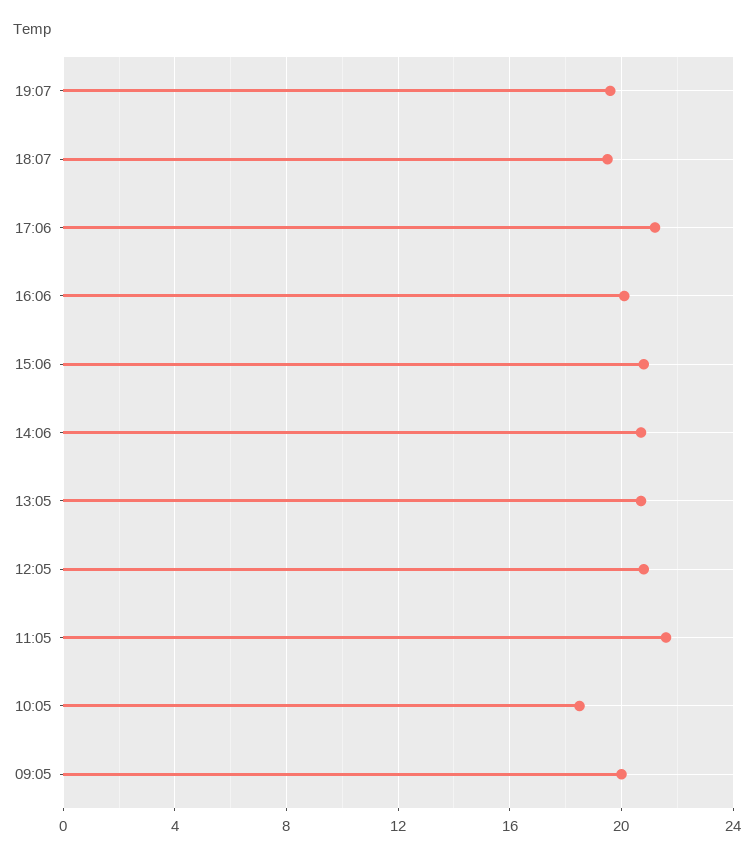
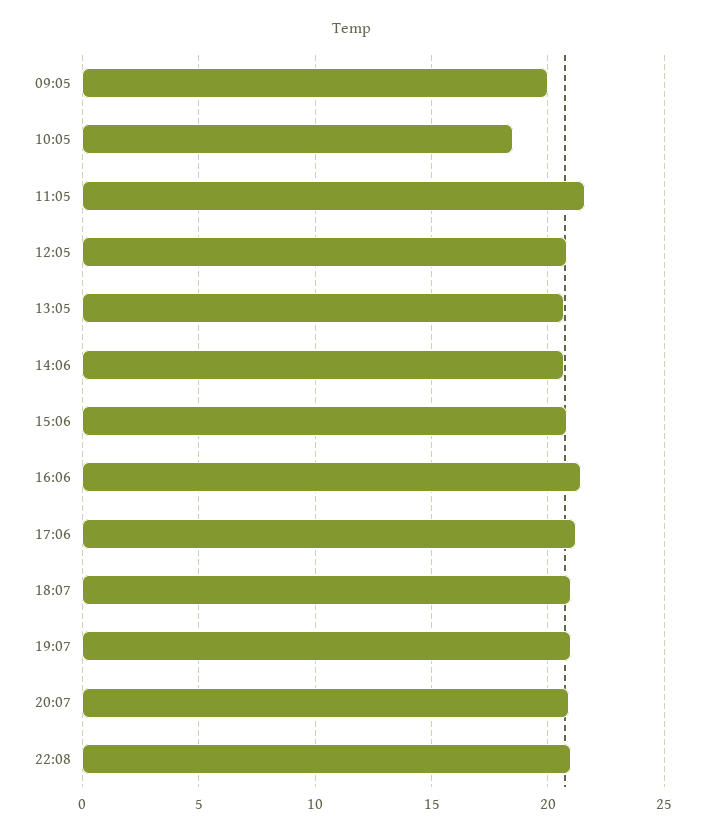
19:07: 19.5 -> 21
18:07: 19.5 -> 21
16:06: 20 -> 21.5
20:07: none -> 21
22:08: none -> 21

